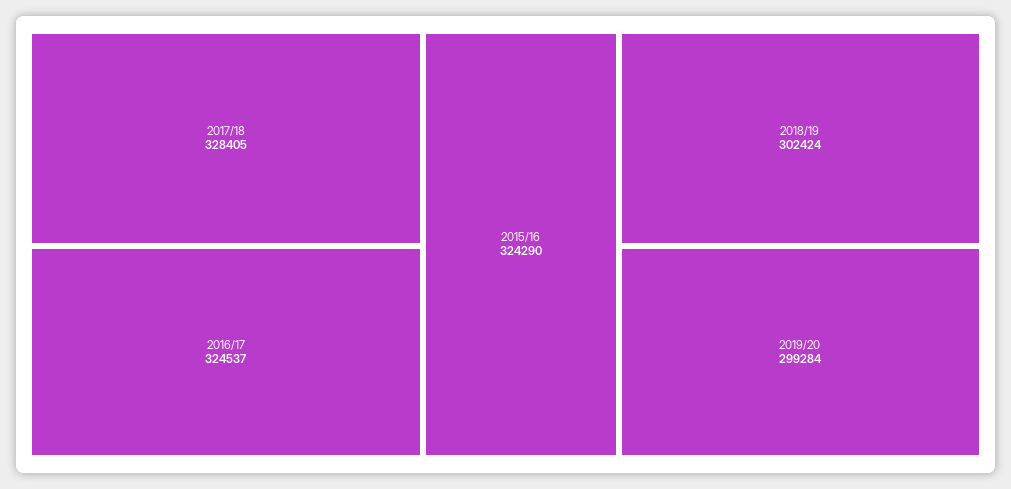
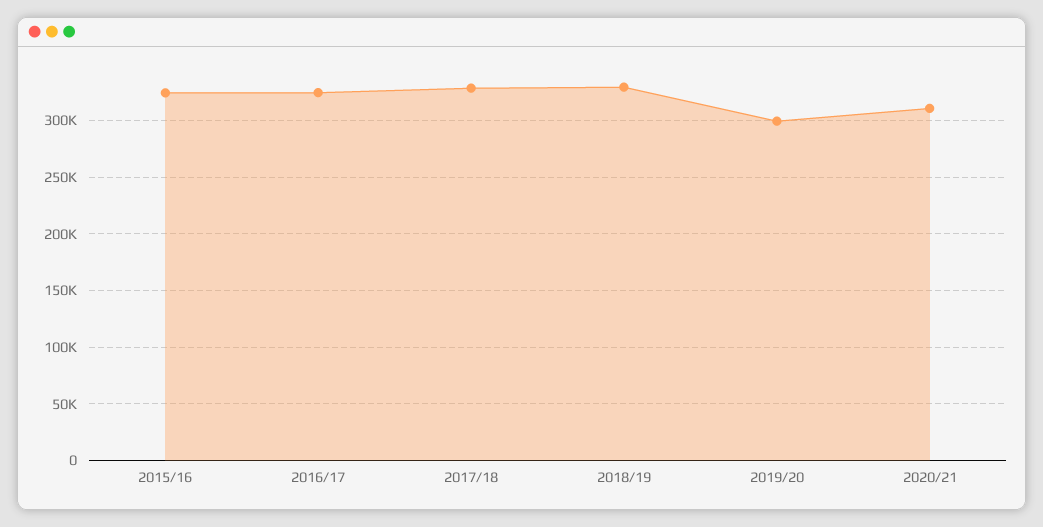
2018/19: 302424 -> 330000
2020/21: none -> 310000

